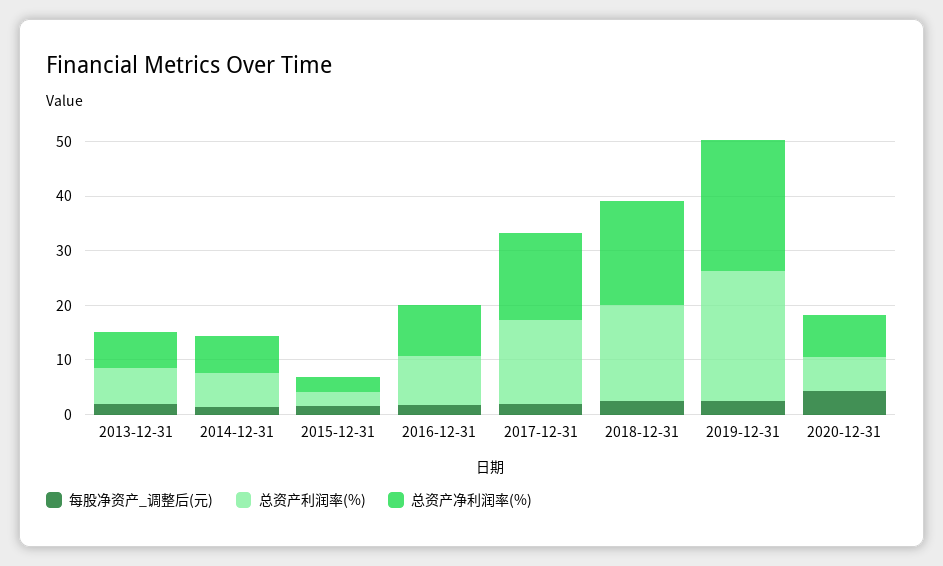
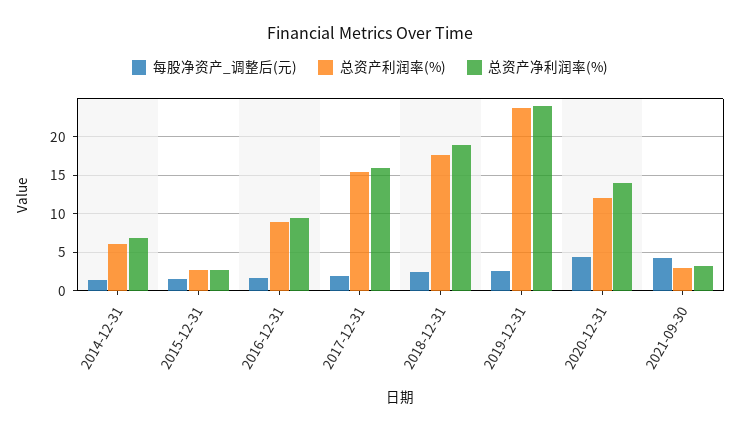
每股净资产_调整后(元), 2013-12-31: 2 -> none
总资产利润率(%), 2013-12-31: 6 -> none
总资产净利润率(%), 2013-12-31: 6 -> none
总资产利润率(%), 2020-12-31: 6 -> 12
总资产净利润率(%), 2020-12-31: 8 -> 14
每股净资产_调整后(元), 2021-09-30: none -> 4
总资产利润率(%), 2021-09-30: none -> 3
总资产净利润率(%), 2021-09-30: none -> 3

